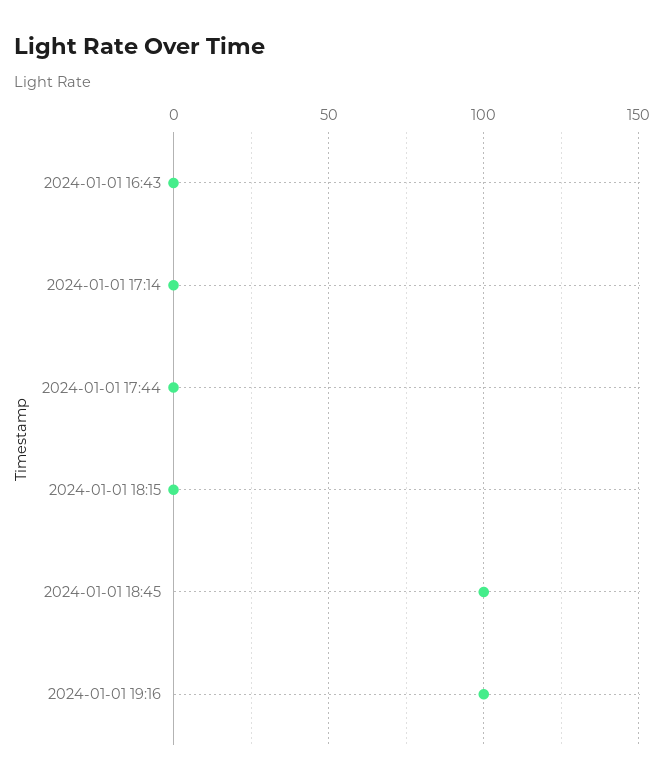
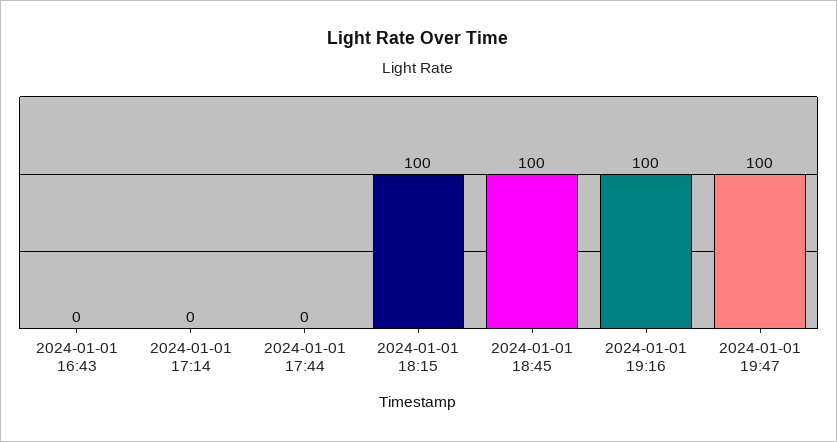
2024-01-01 18:15: 0 -> 100
2024-01-01 19:47: none -> 100

